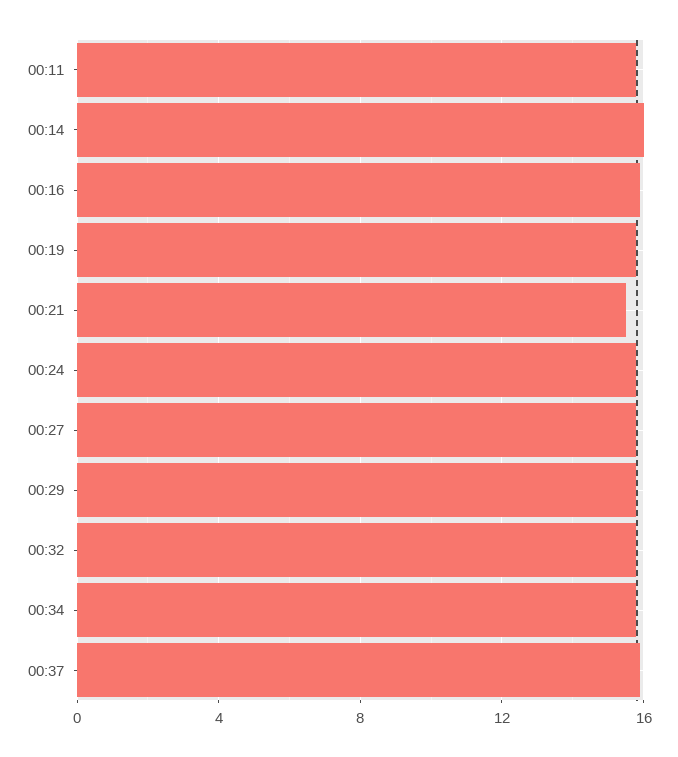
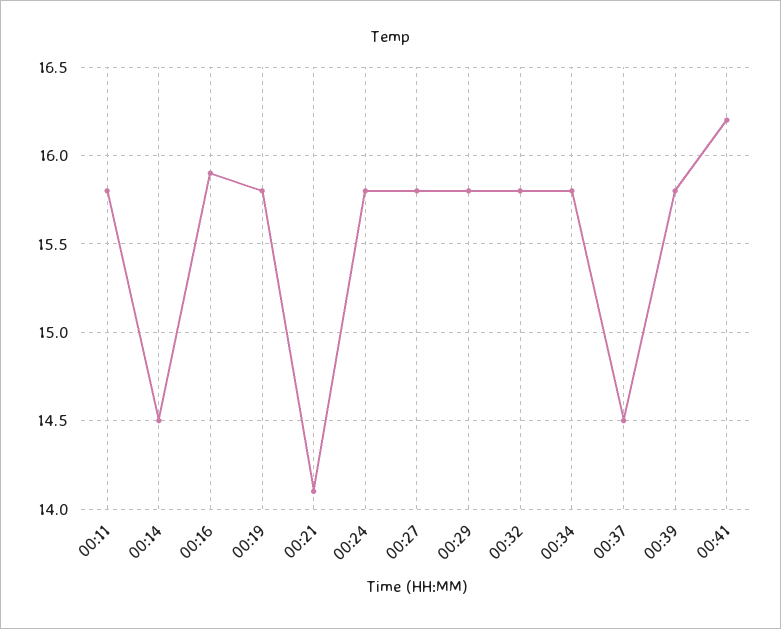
00:14: 16 -> 14.5
00:21: 15.5 -> 14.1
00:37: 16 -> 14.5
00:39: none -> 15.8
00:41: none -> 16.2

